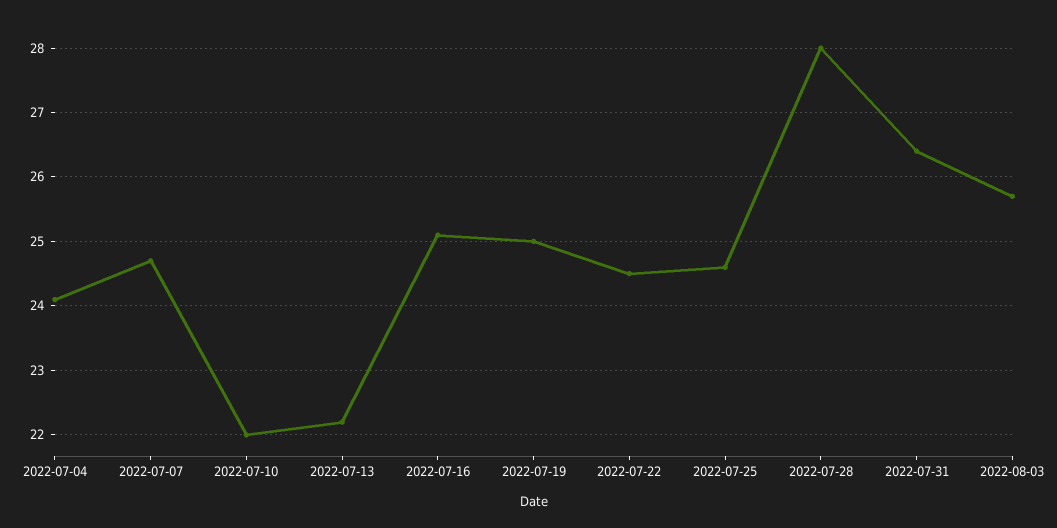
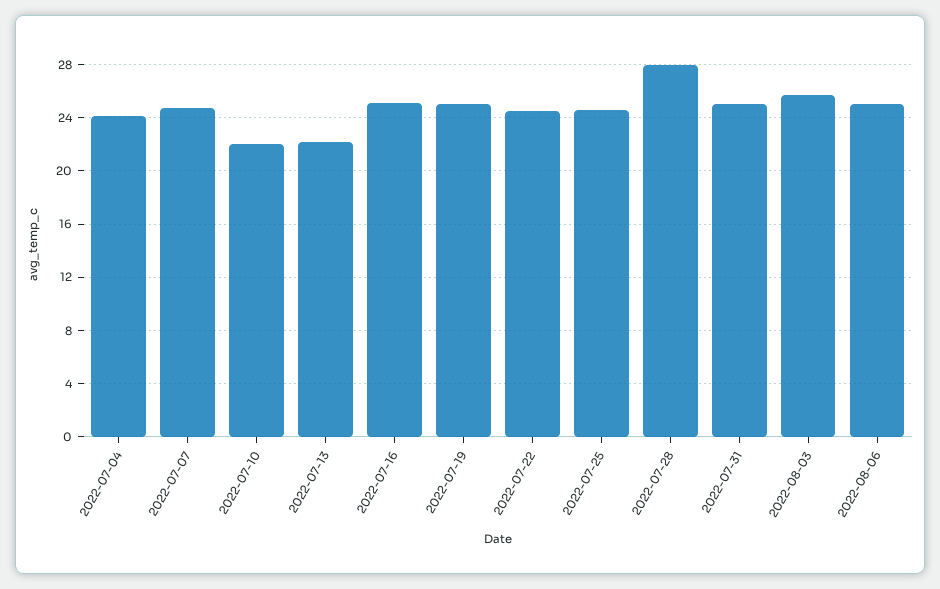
2022-07-31: 26.4 -> 25
2022-08-06: none -> 25

